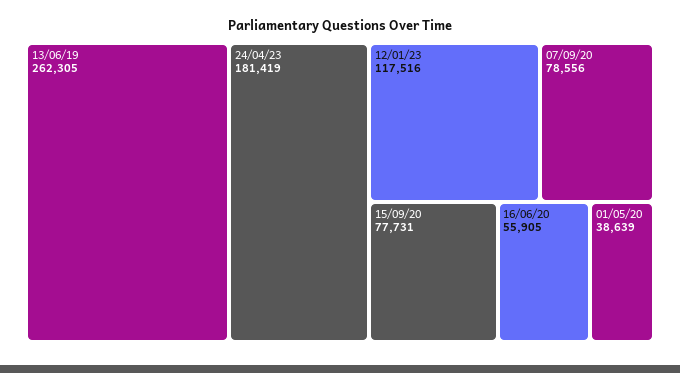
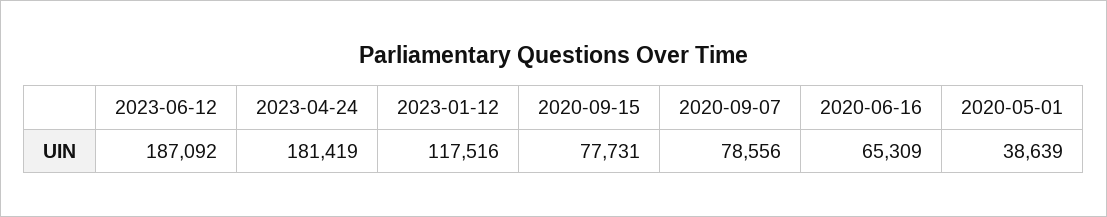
13/06/19: 262305 -> none
16/06/20: 55905 -> 65309
2023-06-12: none -> 187092

